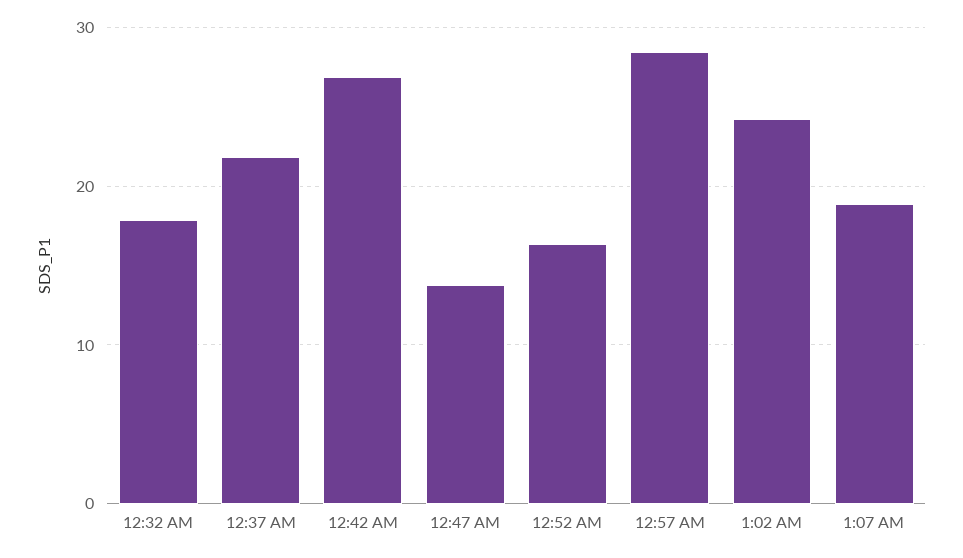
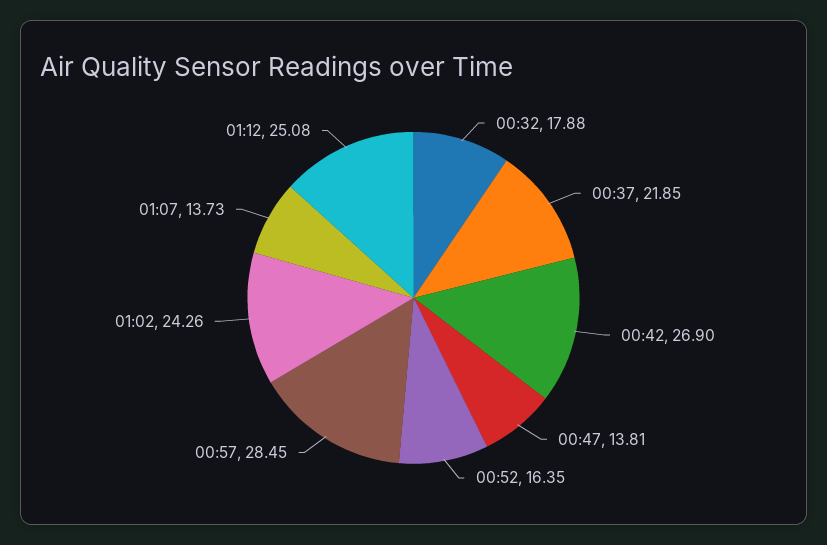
1:07 AM: 19 -> 13.73
01:12: none -> 25.08

